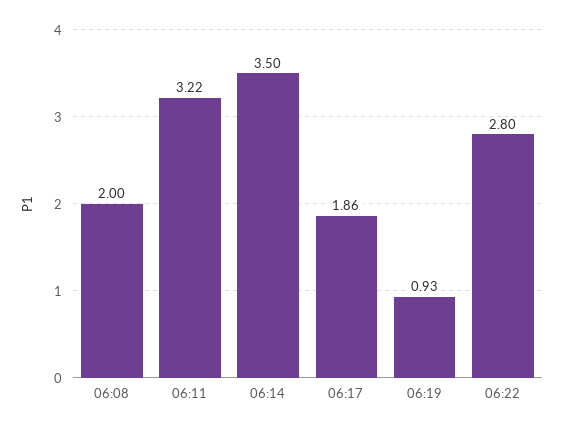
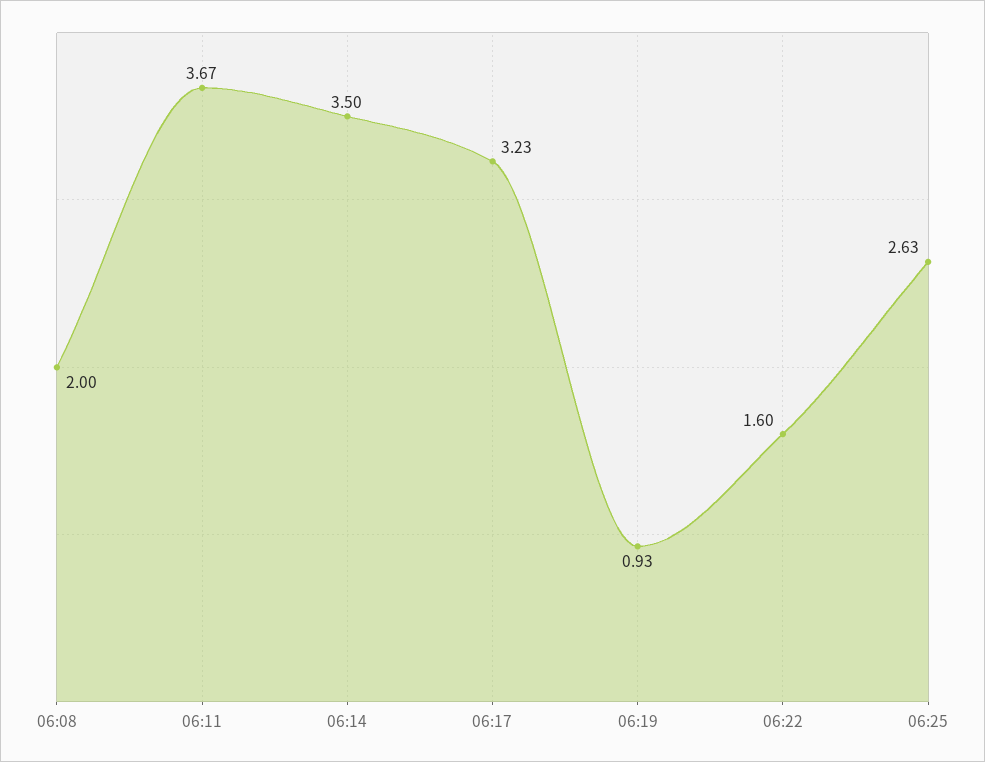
06:11: 3.22 -> 3.67
06:17: 1.86 -> 3.23
06:22: 2.8 -> 1.6
06:25: none -> 2.63

